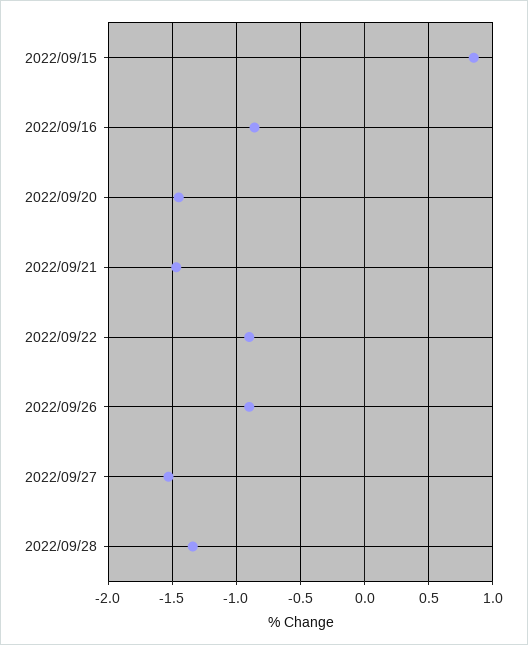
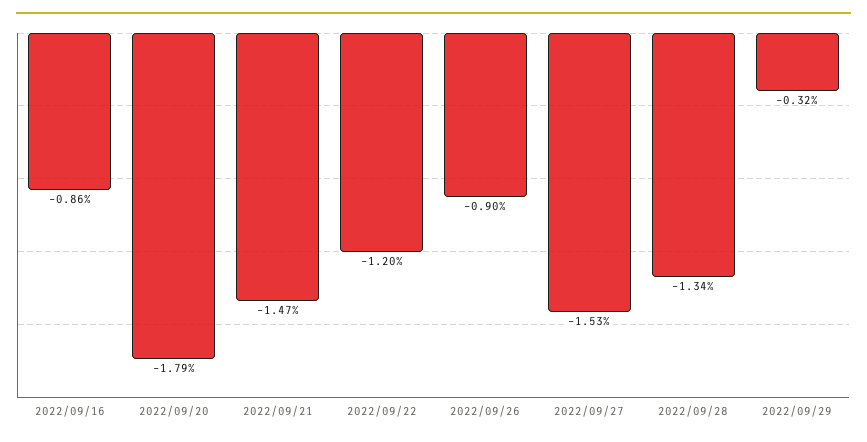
2022/09/15: 0.85 -> none
2022/09/20: -1.45 -> -1.79
2022/09/22: -0.9 -> -1.2
2022/09/29: none -> -0.32

